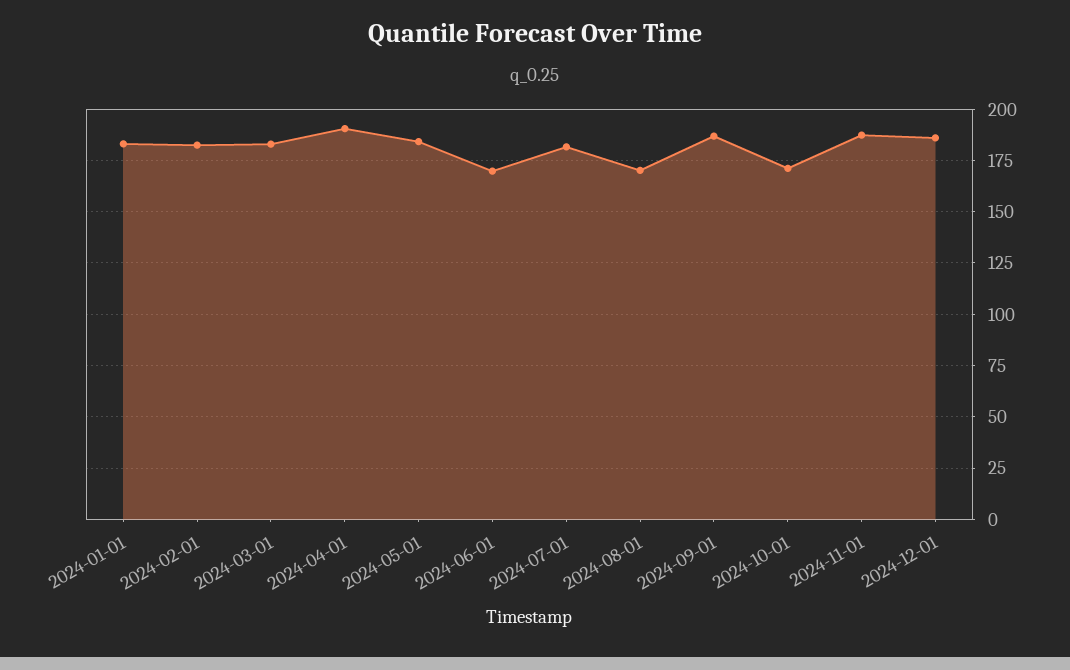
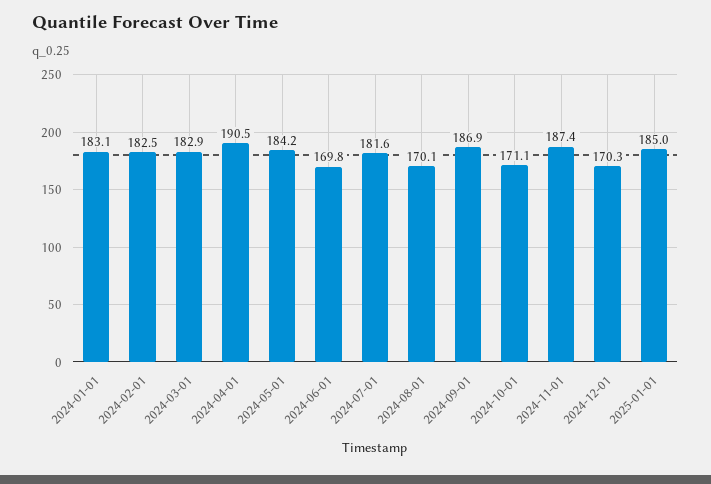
2024-12-01: 185 -> 170.3
2025-01-01: none -> 185

